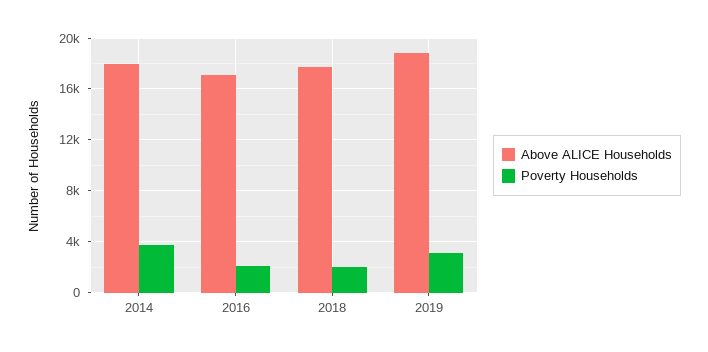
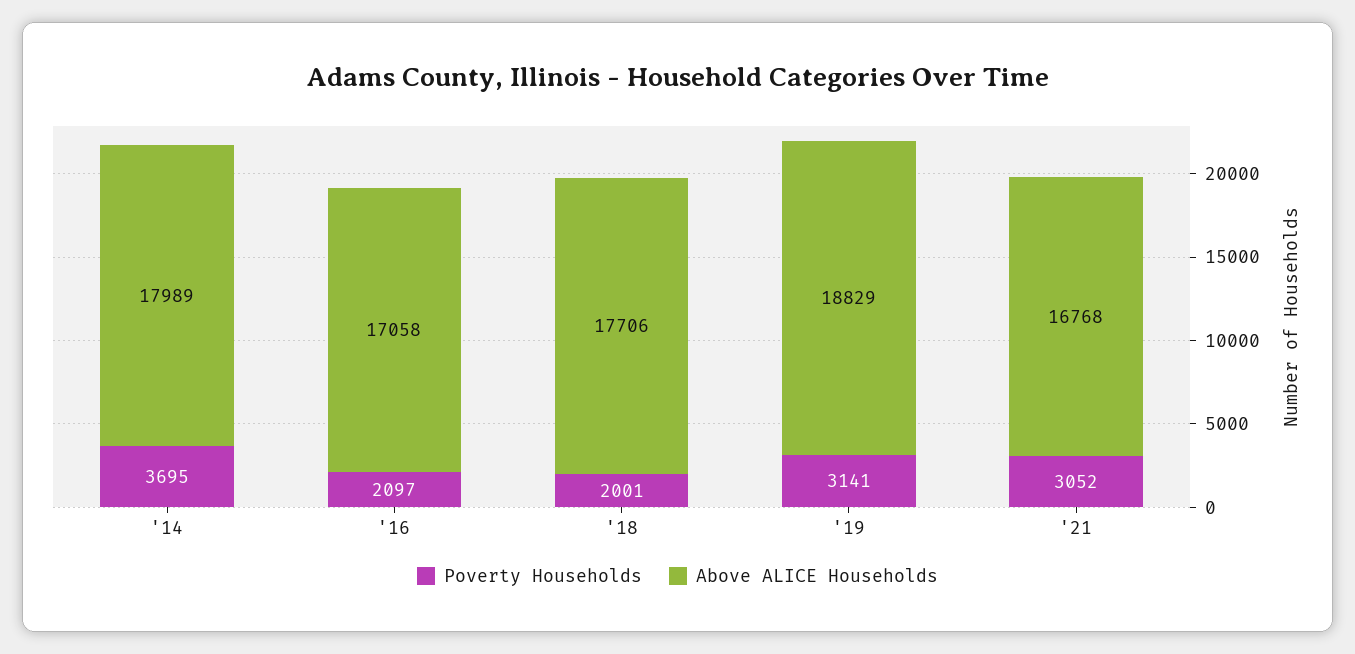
Poverty Households, '21: none -> 3052
Above ALICE Households, '21: none -> 16768

